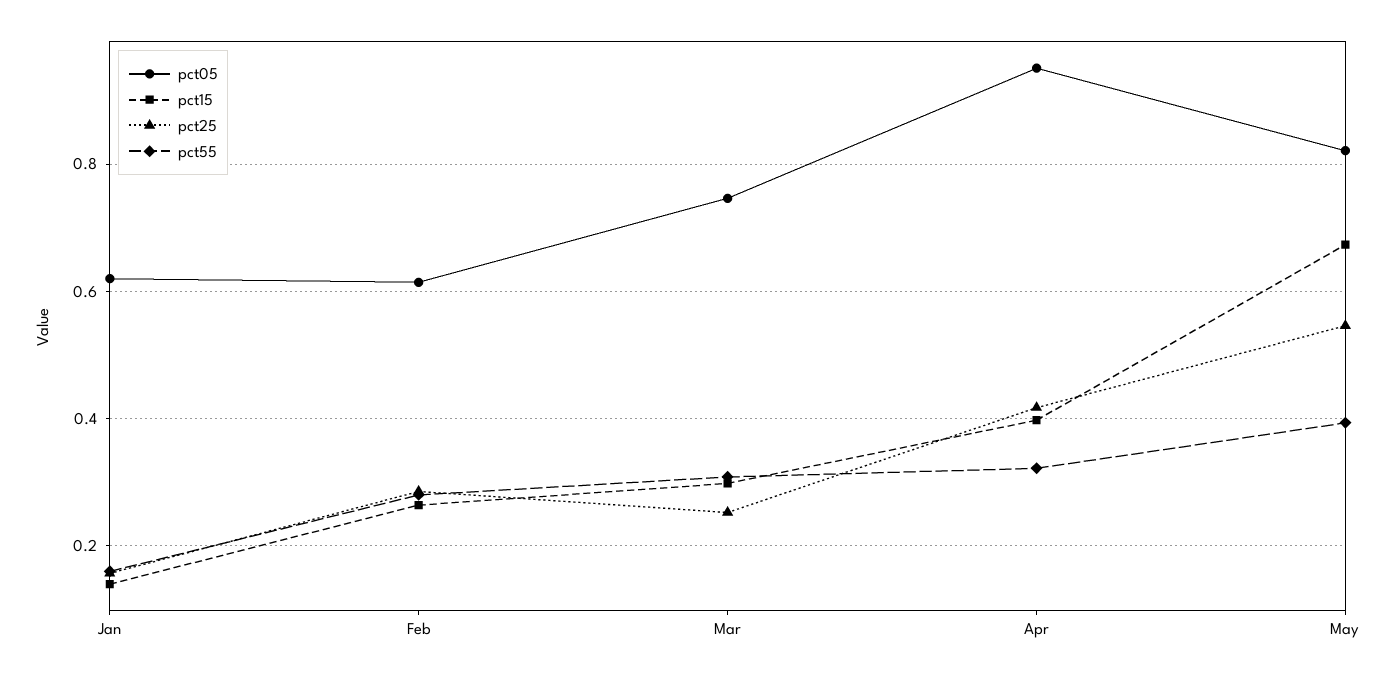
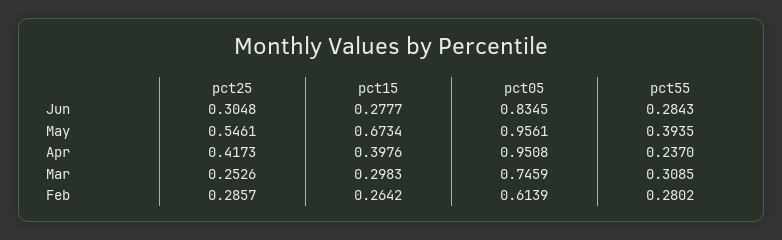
pct05, Jan: 0.62 -> none
pct15, Jan: 0.14 -> none
pct25, Jan: 0.16 -> none
pct55, Jan: 0.16 -> none
pct55, Apr: 0.32 -> 0.237
pct05, May: 0.82 -> 0.9561
pct25, Jun: none -> 0.3048
pct15, Jun: none -> 0.2777
pct05, Jun: none -> 0.8345
pct55, Jun: none -> 0.2843

